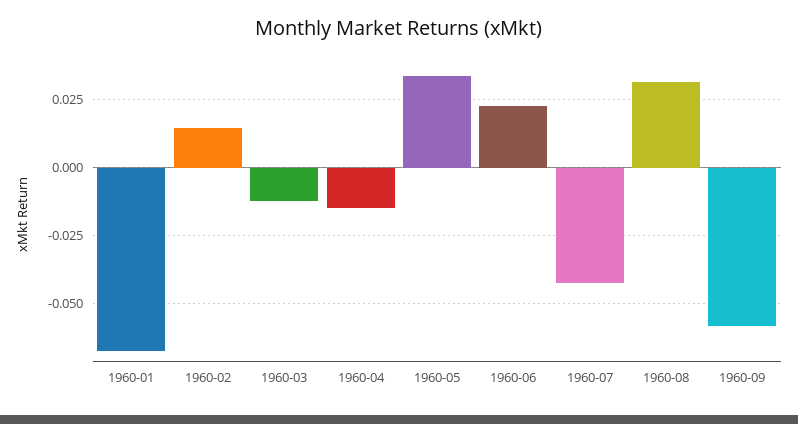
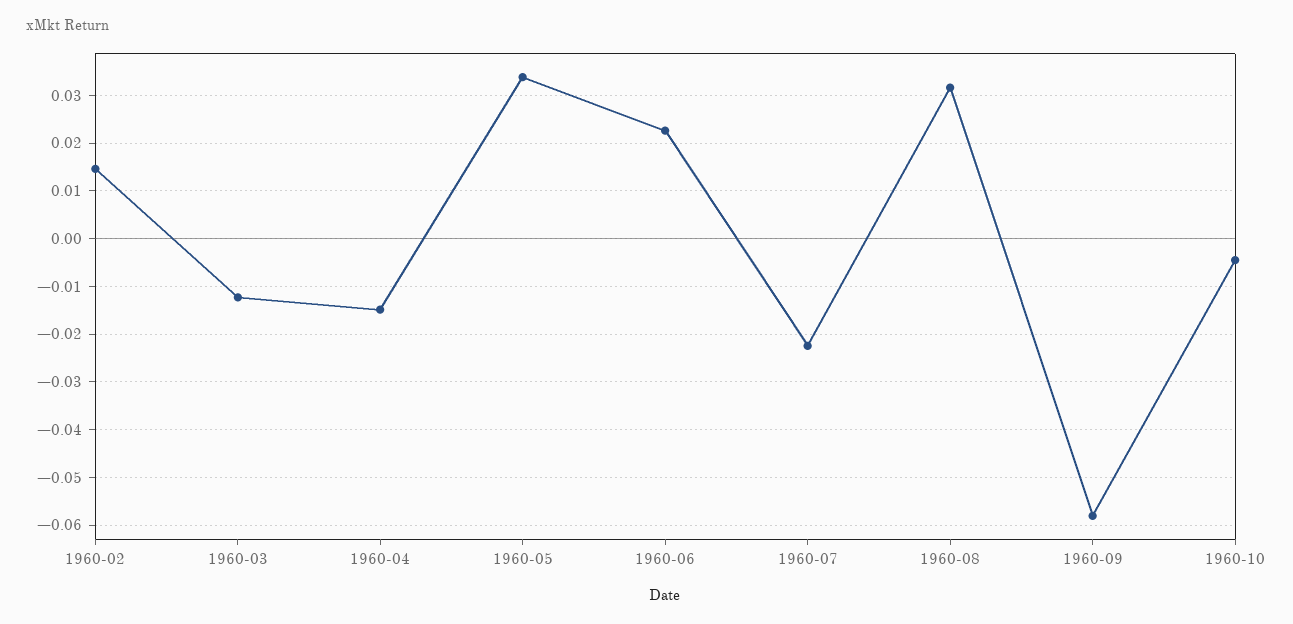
1960-01: -0.0675 -> none
1960-07: -0.0425 -> -0.022
1960-10: none -> -0.004

